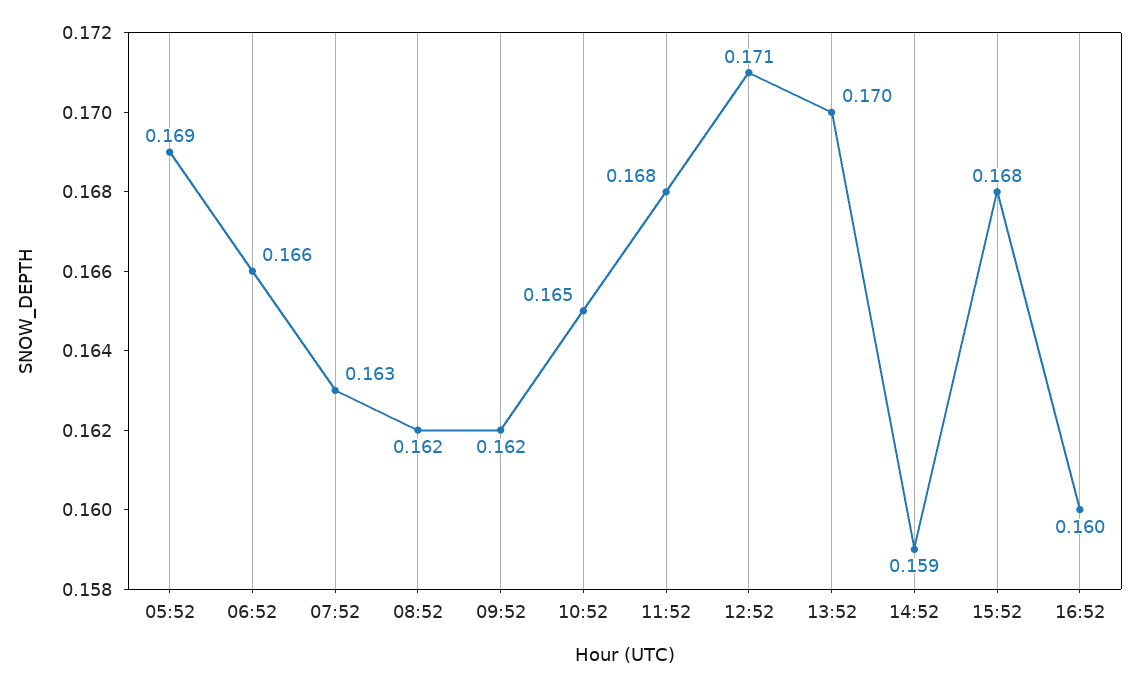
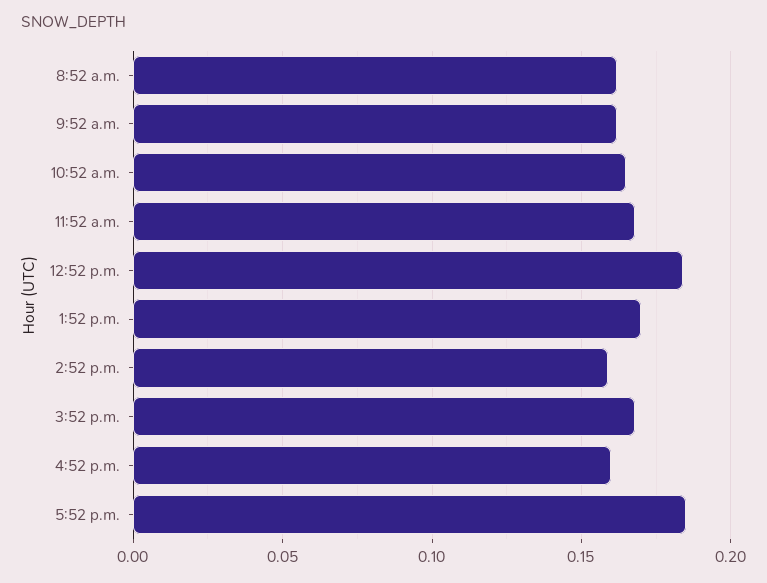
05:52: 0.169 -> none
06:52: 0.166 -> none
07:52: 0.163 -> none
12:52: 0.171 -> 0.185
5:52 p.m.: none -> 0.185

